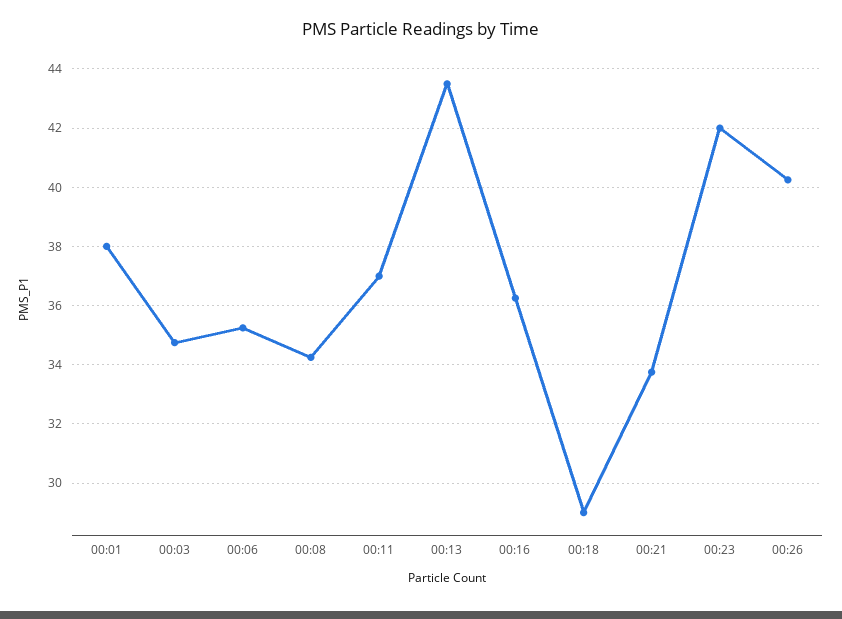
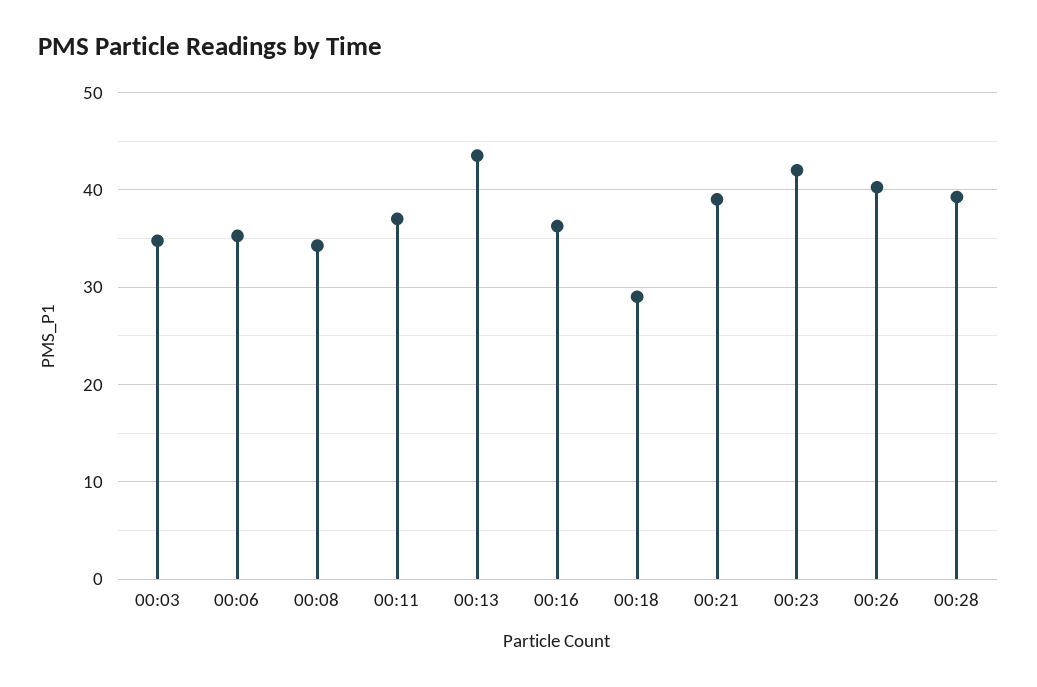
00:01: 38 -> none
00:21: 33.75 -> 39
00:28: none -> 39

